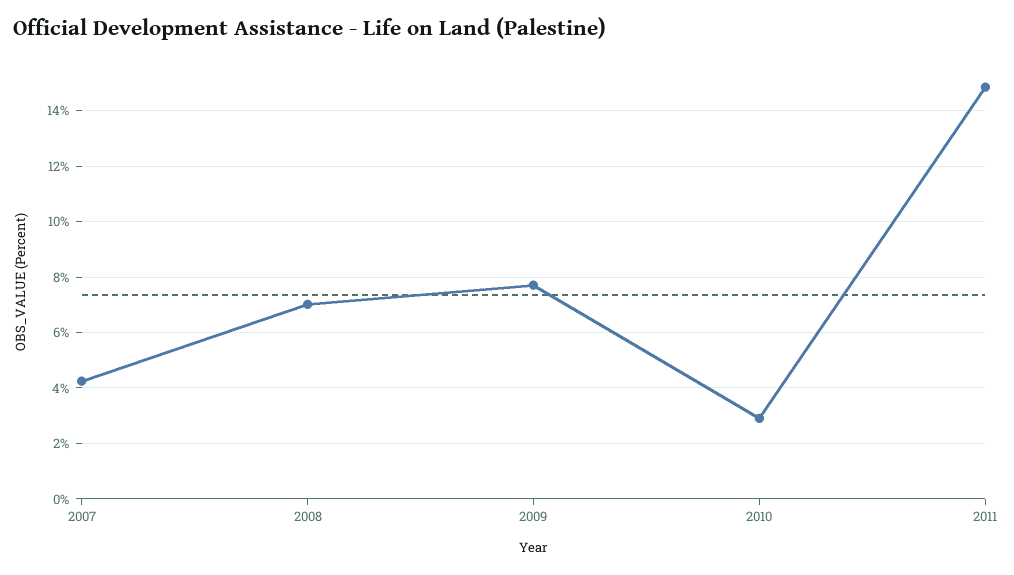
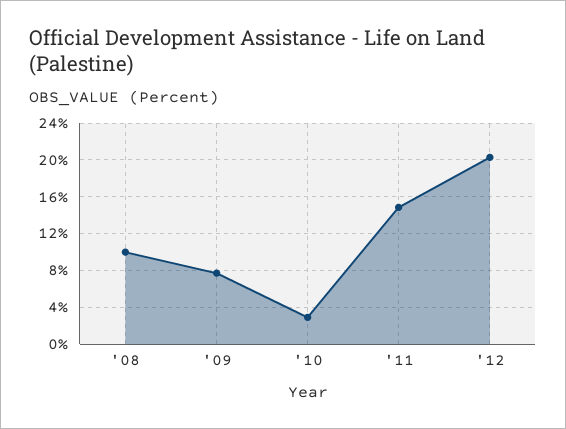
2007: 4.25 -> none
2008: 7 -> 10
'12: none -> 20

